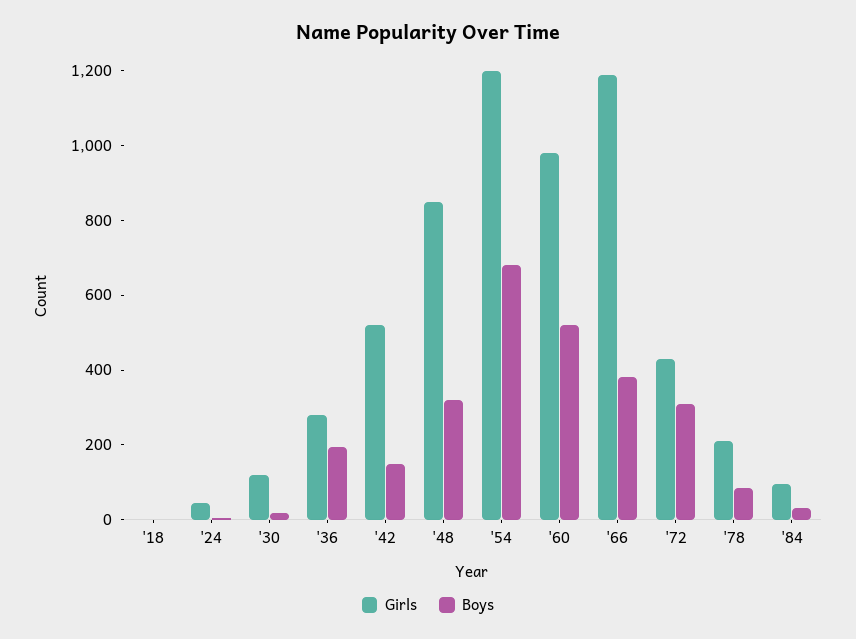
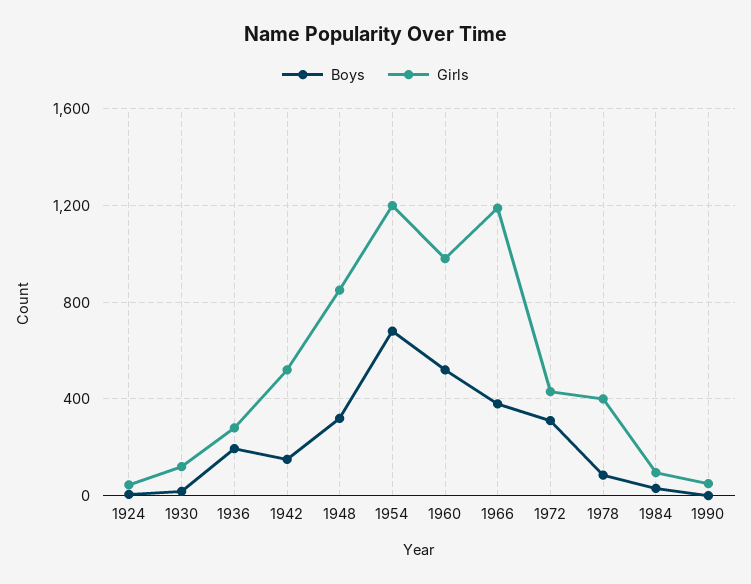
Girls, '18: 0 -> none
Boys, '18: 0 -> none
Girls, '78: 200 -> 400
Boys, 1990: none -> 0
Girls, 1990: none -> 50

